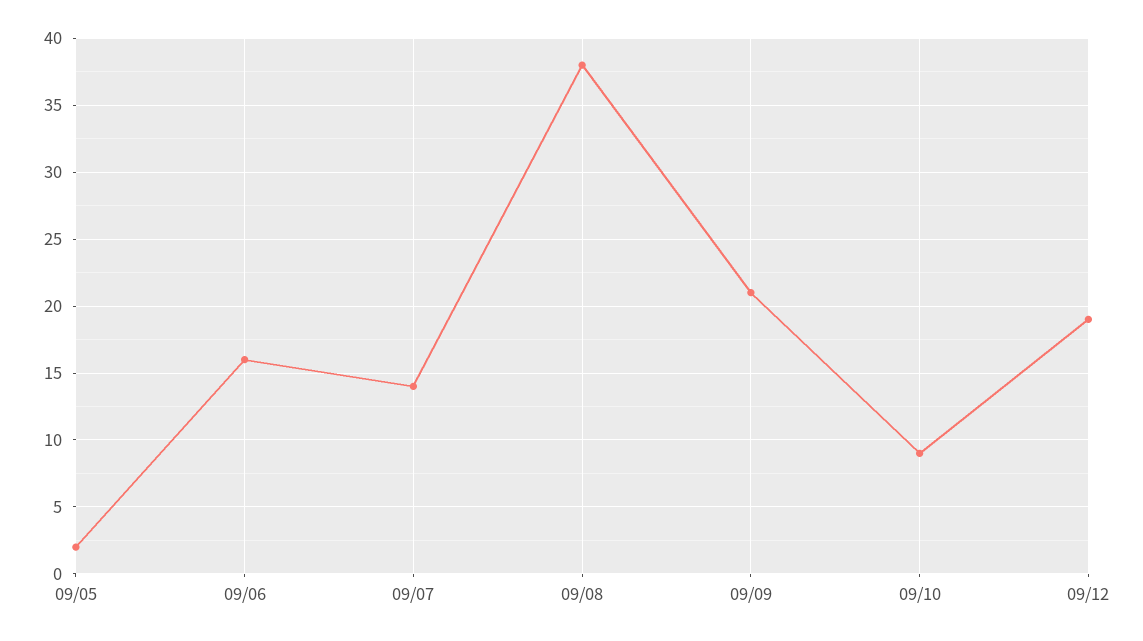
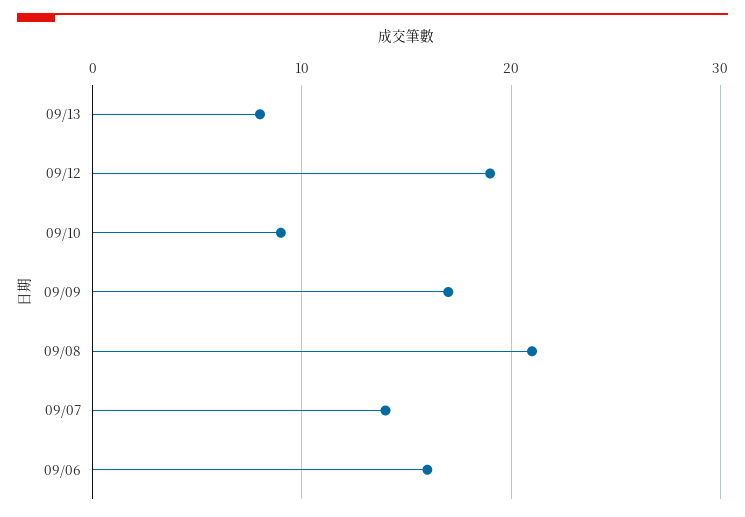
09/05: 2 -> none
09/08: 38 -> 21
09/09: 21 -> 17
09/13: none -> 8

